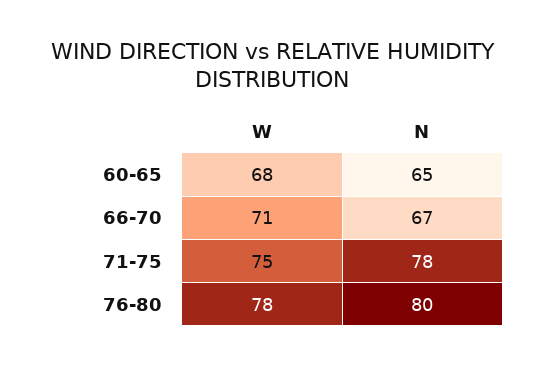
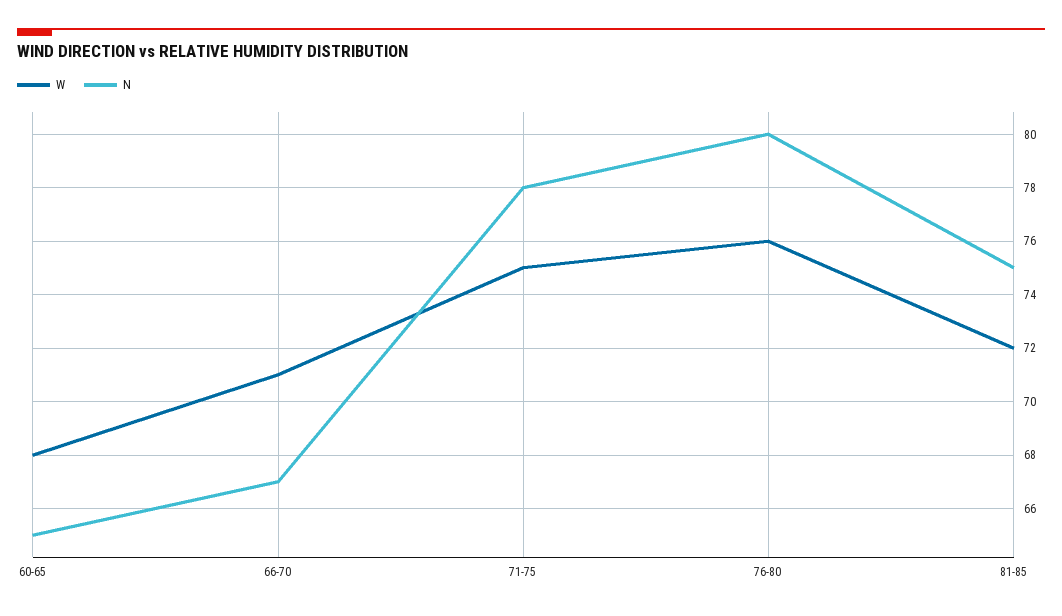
W, 76-80: 78 -> 76
W, 81-85: none -> 72
N, 81-85: none -> 75

